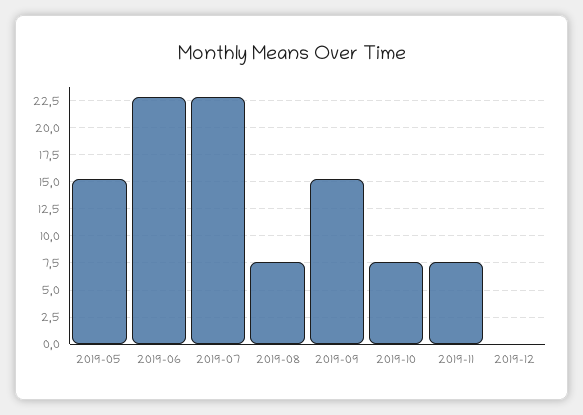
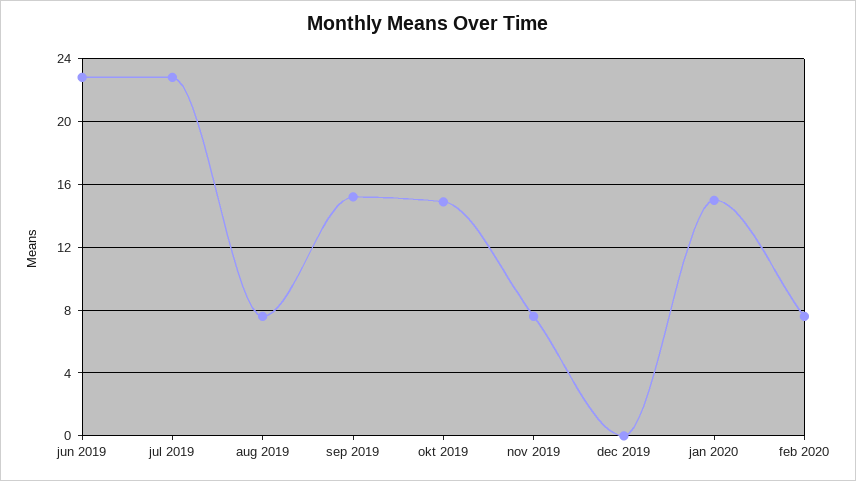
2019-05: 15 -> none
2019-10: 7.5 -> 15
jan 2020: none -> 15
feb 2020: none -> 7.5

